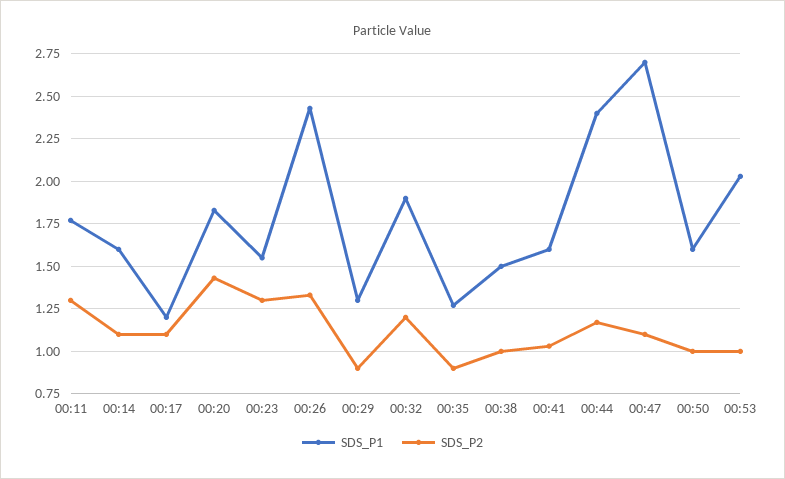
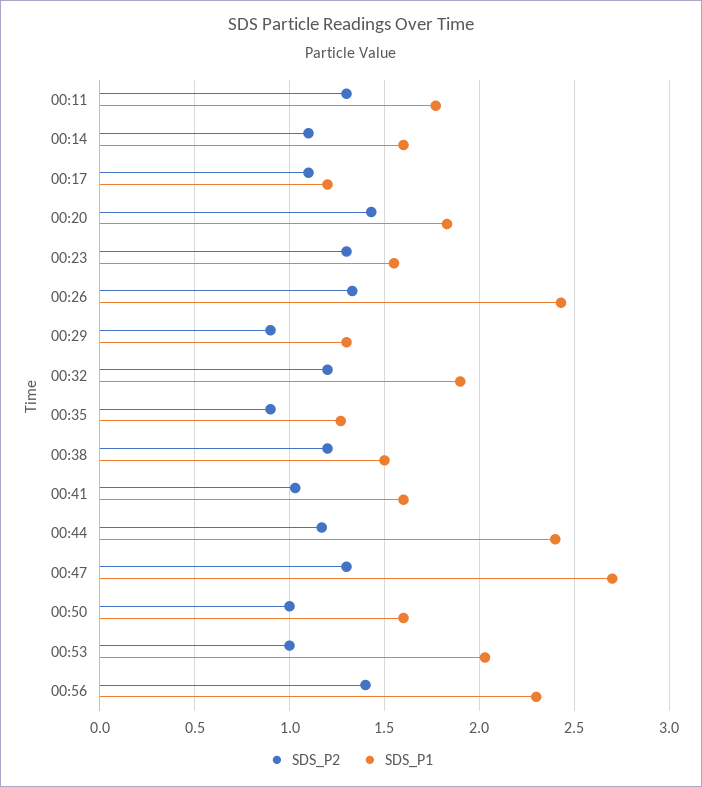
SDS_P2, 00:38: 1 -> 1.2
SDS_P2, 00:47: 1.1 -> 1.3
SDS_P2, 00:56: none -> 1.4
SDS_P1, 00:56: none -> 2.3

